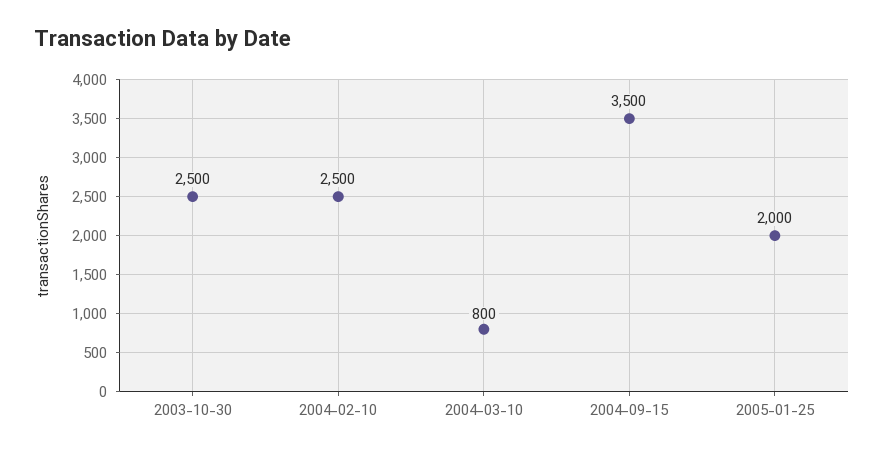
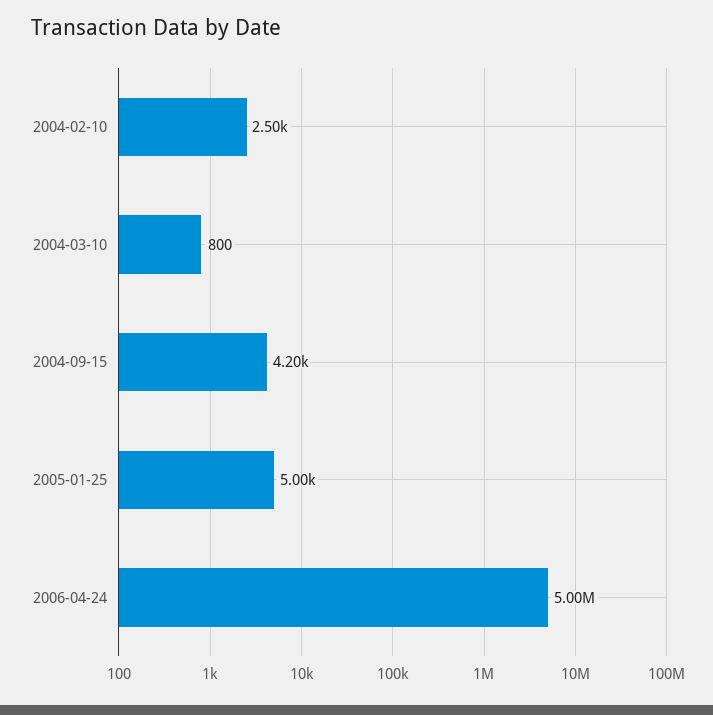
2003-10-30: 2500 -> none
2004-09-15: 3500 -> 4200
2005-01-25: 2000 -> 5000
2006-04-24: none -> 5000000

